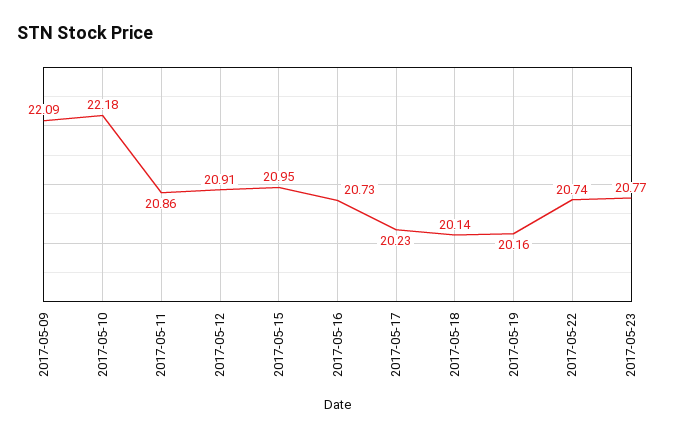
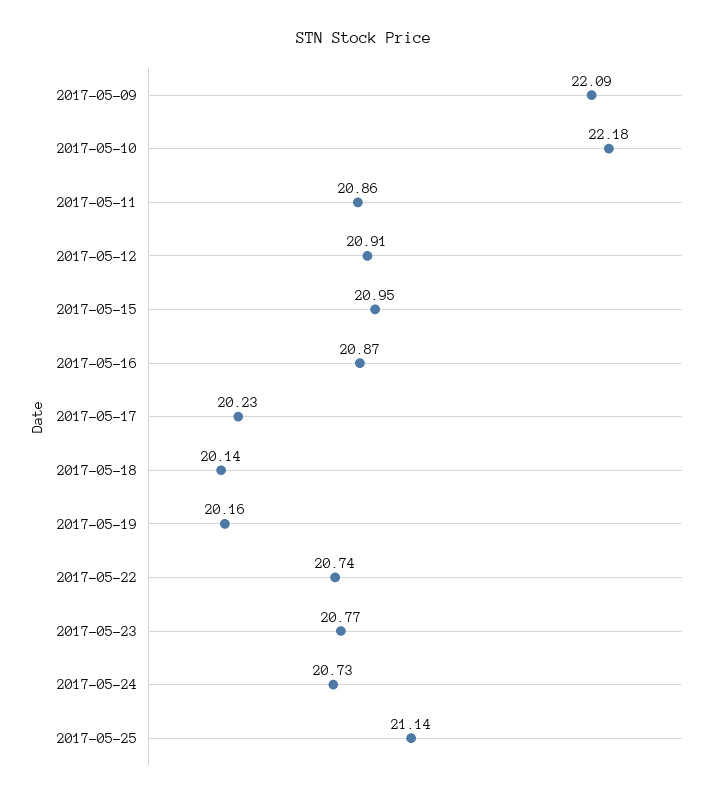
2017-05-16: 20.73 -> 20.87
2017-05-24: none -> 20.73
2017-05-25: none -> 21.14

